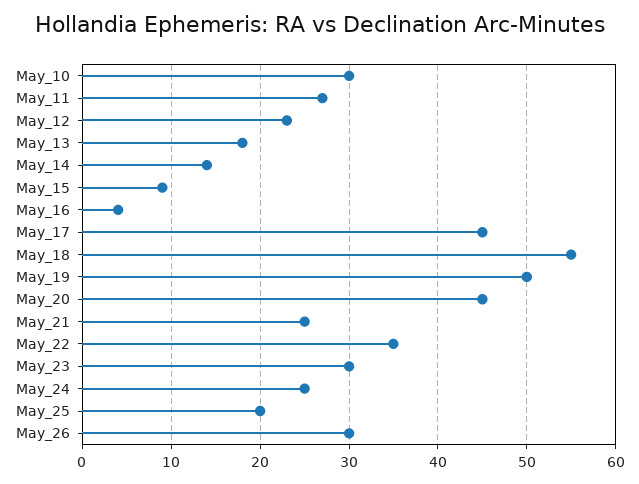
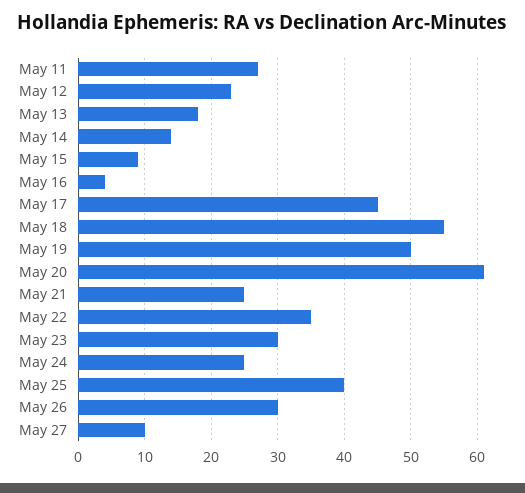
May_10: 30 -> none
May_20: 45 -> 61
May_25: 20 -> 40
May 27: none -> 10

